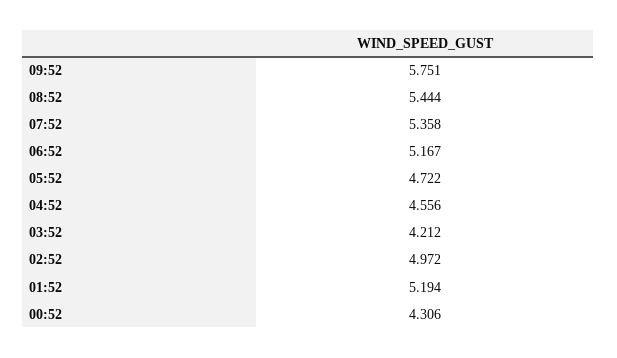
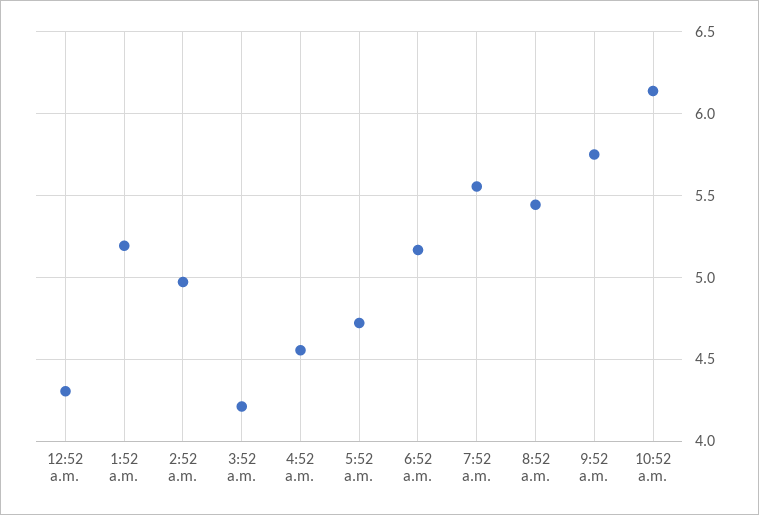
07:52: 5.358 -> 5.55
10:52 a.m.: none -> 6.15

